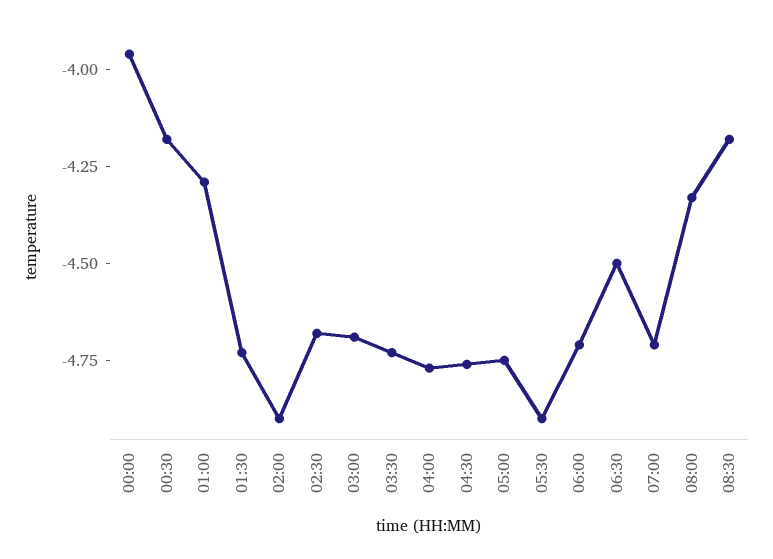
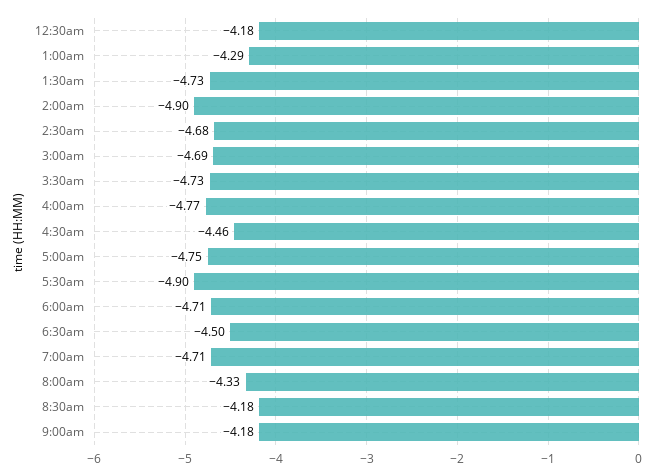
00:00: -3.95 -> none
04:30: -4.75 -> -4.46
9:00am: none -> -4.18

